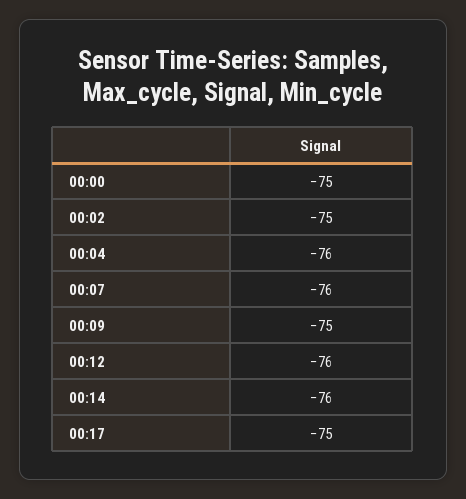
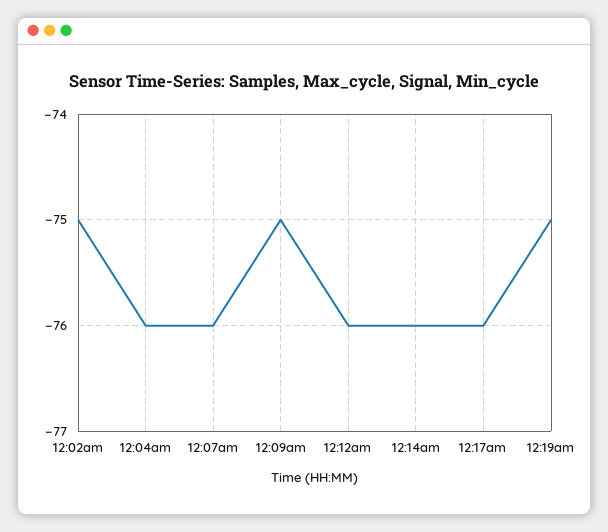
00:00: -75 -> none
00:17: -75 -> -76
12:19am: none -> -75

